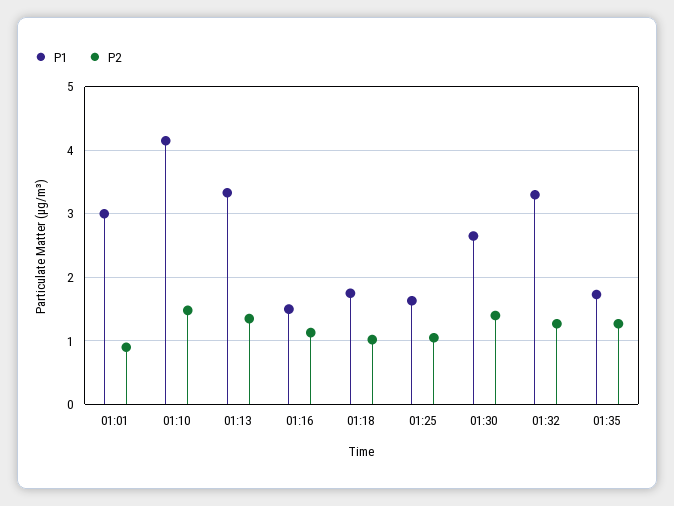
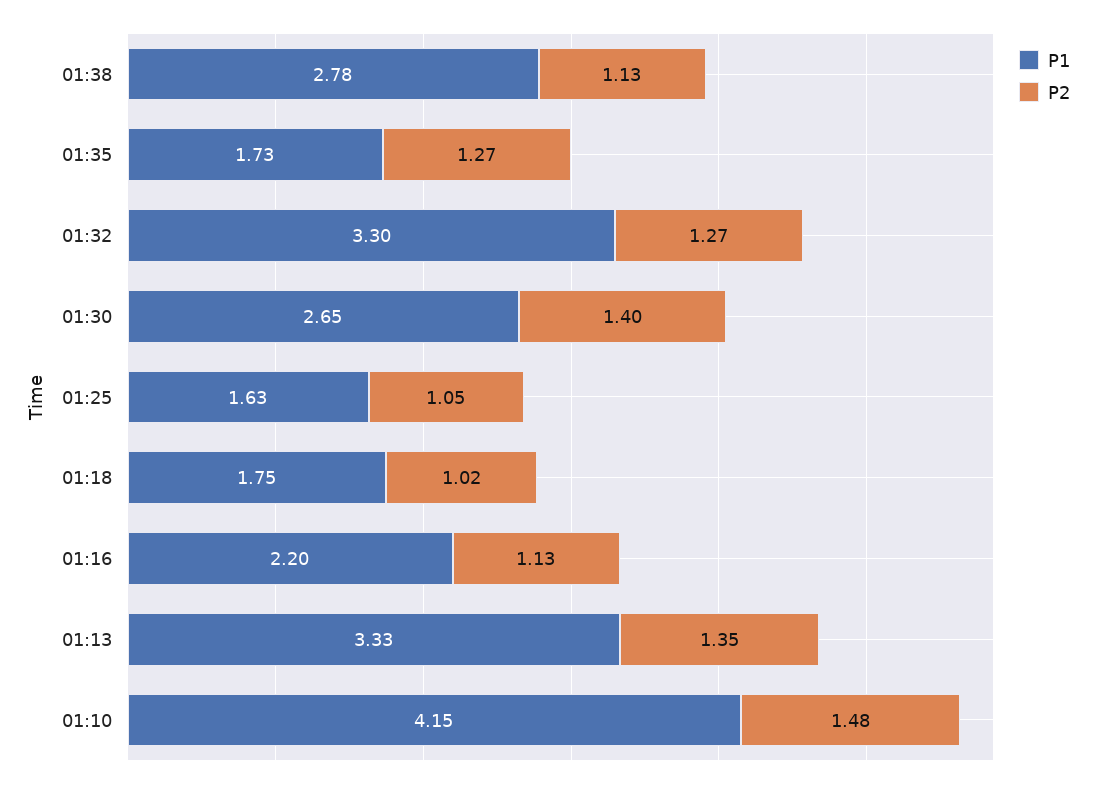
P1, 01:01: 3 -> none
P2, 01:01: 0.9 -> none
P1, 01:16: 1.5 -> 2.2
P1, 01:38: none -> 2.78
P2, 01:38: none -> 1.13

